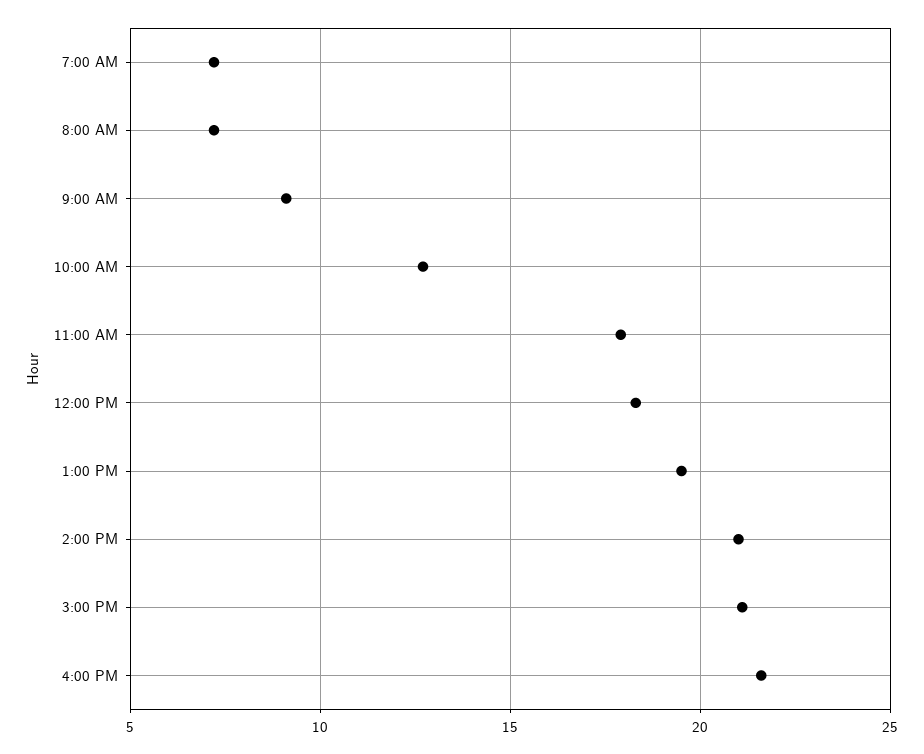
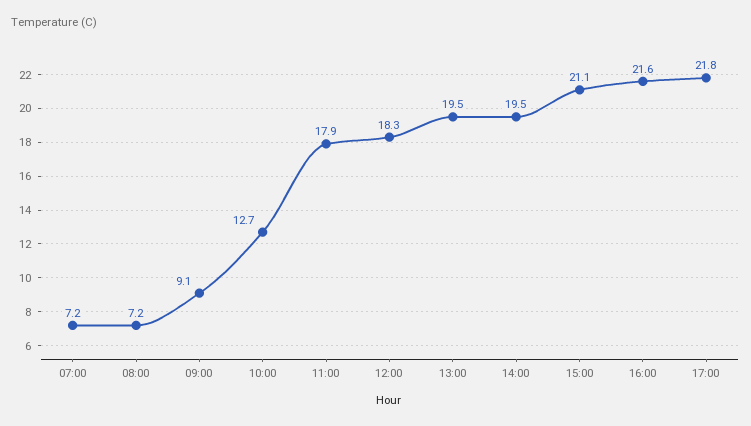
2:00 PM: 21 -> 19.5
17:00: none -> 21.8

